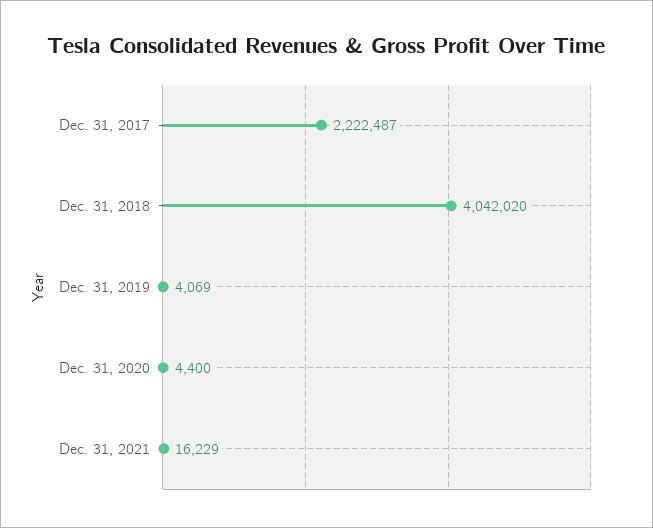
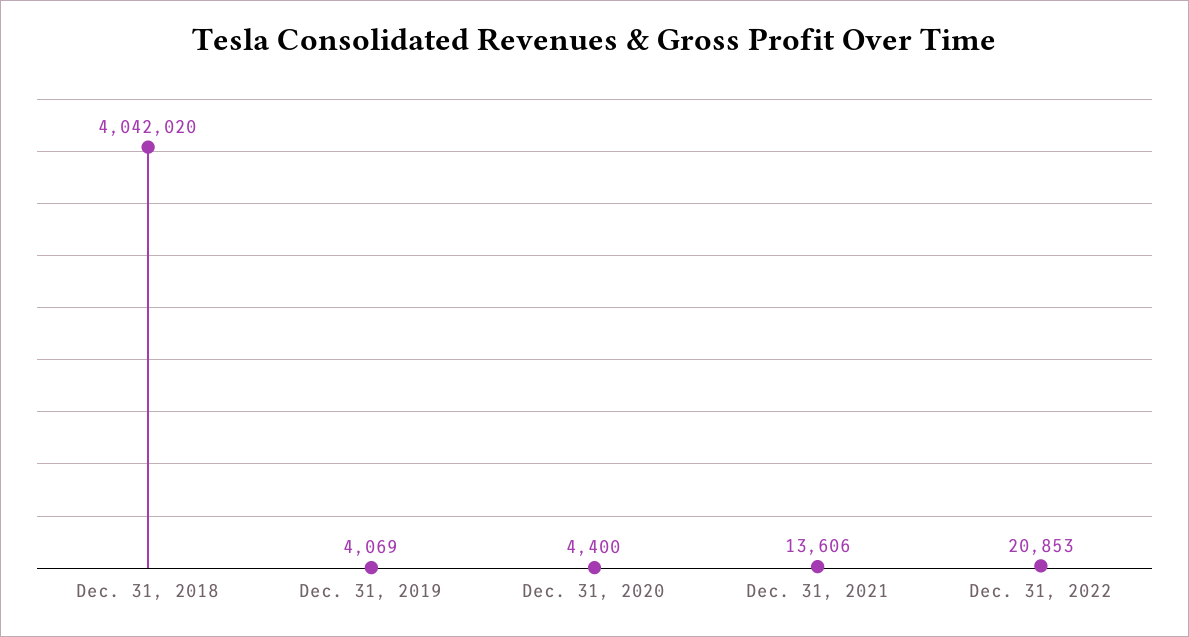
Dec. 31, 2017: 2222487 -> none
Dec. 31, 2021: 16229 -> 13606
Dec. 31, 2022: none -> 20853

